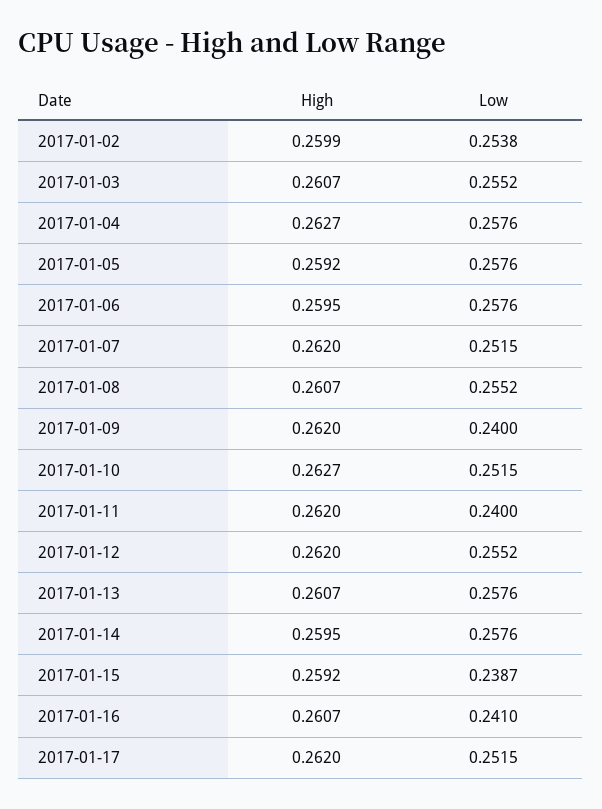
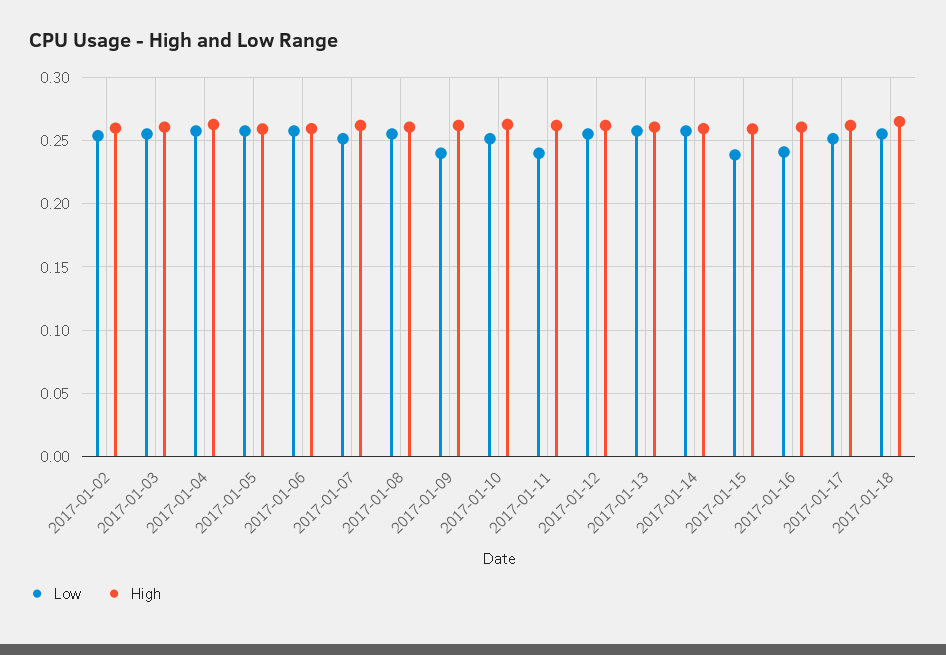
Low, 2017-01-18: none -> 0.255
High, 2017-01-18: none -> 0.265

